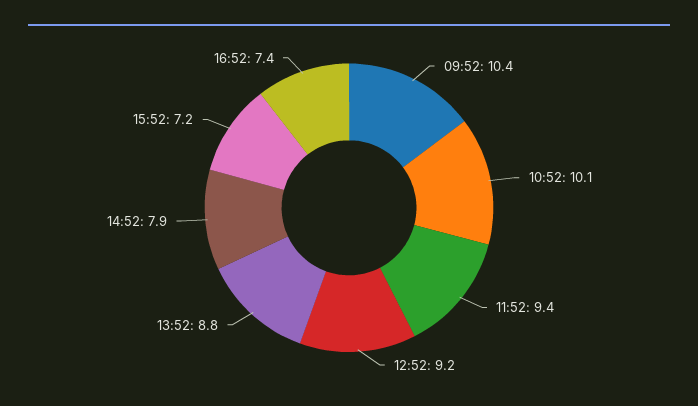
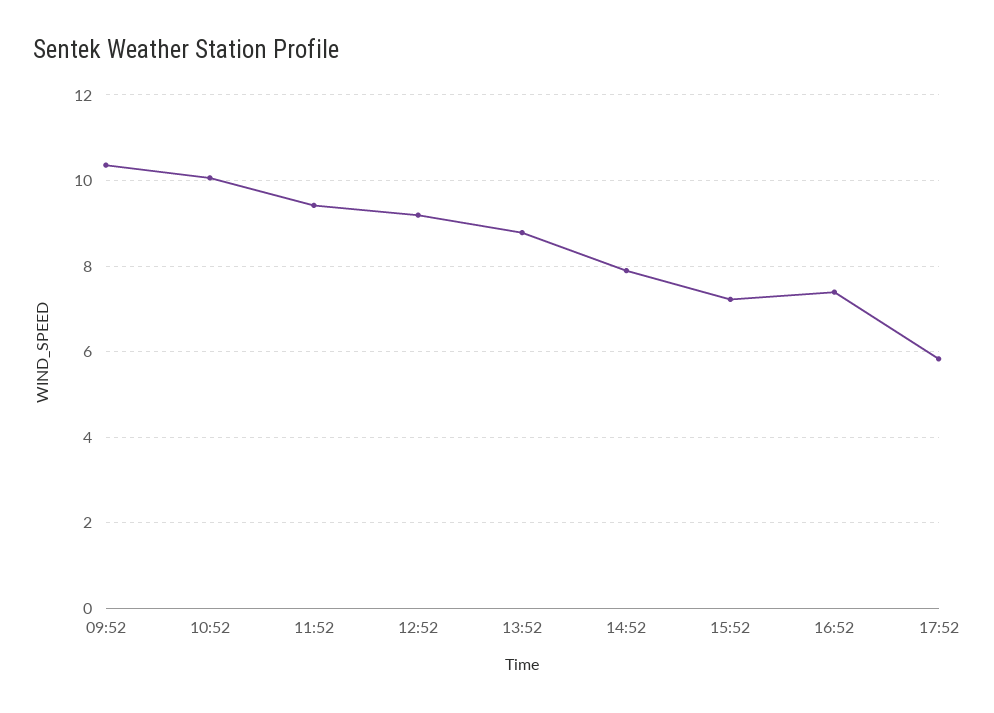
17:52: none -> 5.8

